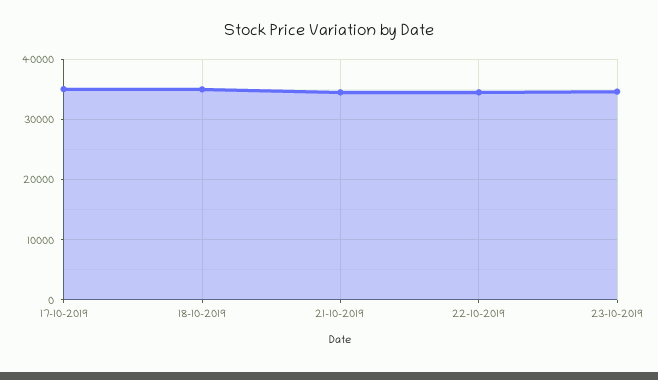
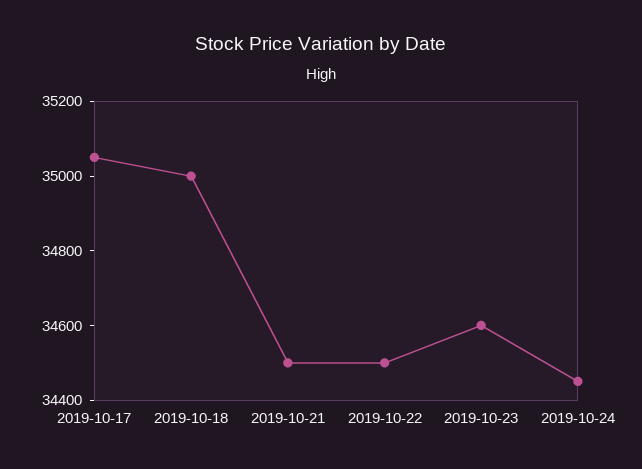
2019-10-24: none -> 34450

